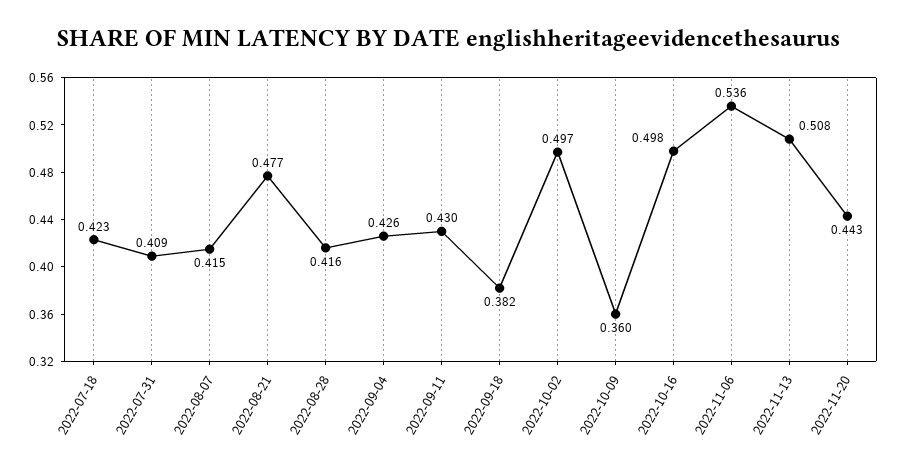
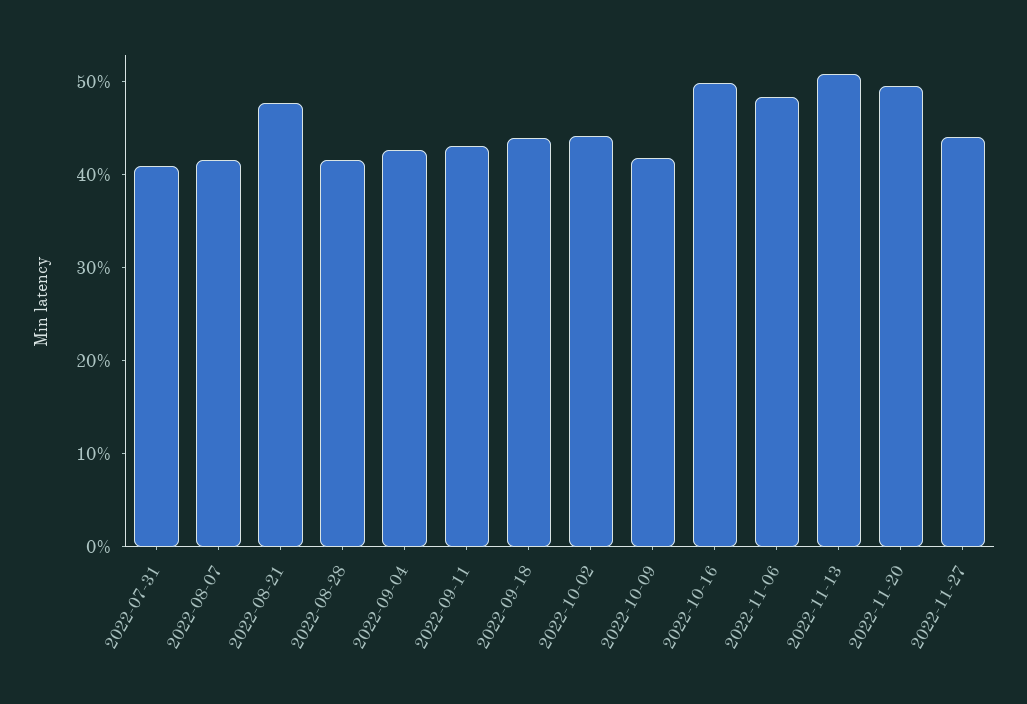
2022-07-18: 0.423 -> none
2022-09-18: 0.382 -> 0.44
2022-10-02: 0.497 -> 0.44
2022-10-09: 0.36 -> 0.42
2022-11-06: 0.536 -> 0.48
2022-11-20: 0.443 -> 0.5
2022-11-27: none -> 0.44

